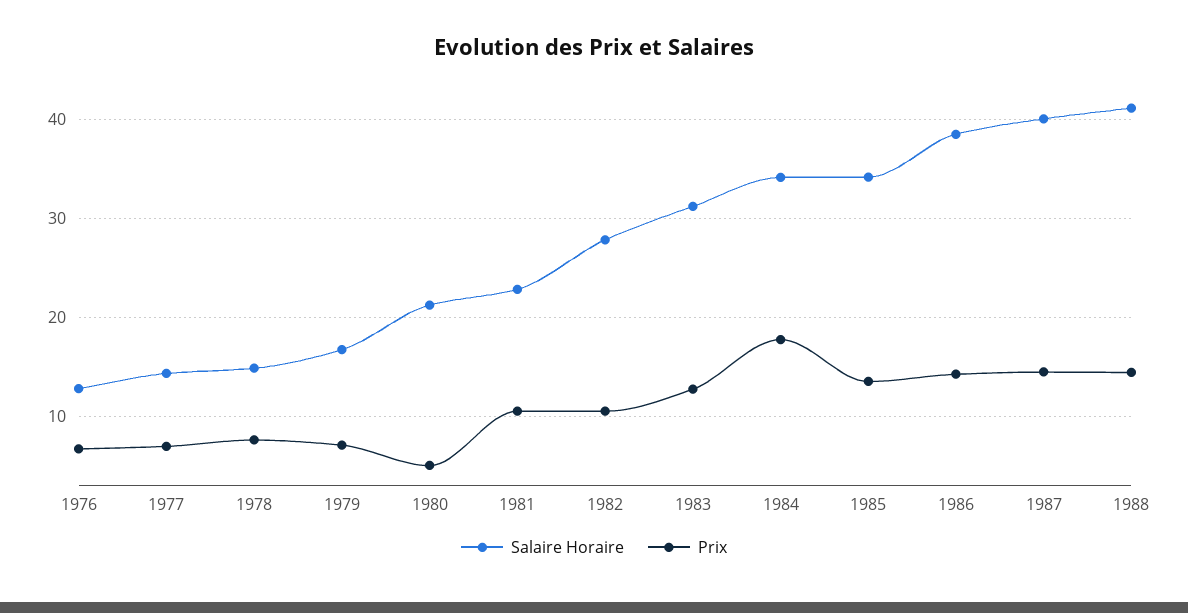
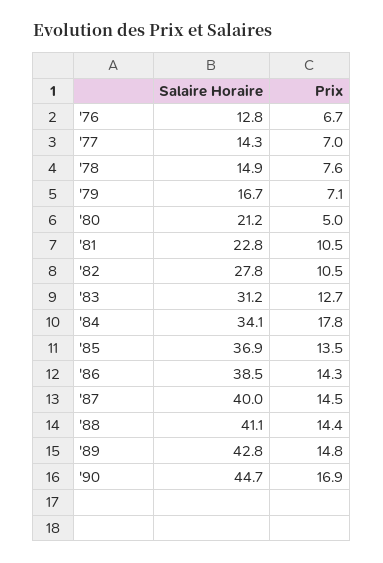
Salaire Horaire, 1985: 34 -> 36.9
Salaire Horaire, '89: none -> 42.8
Prix, '89: none -> 14.8
Salaire Horaire, '90: none -> 44.7
Prix, '90: none -> 16.9

